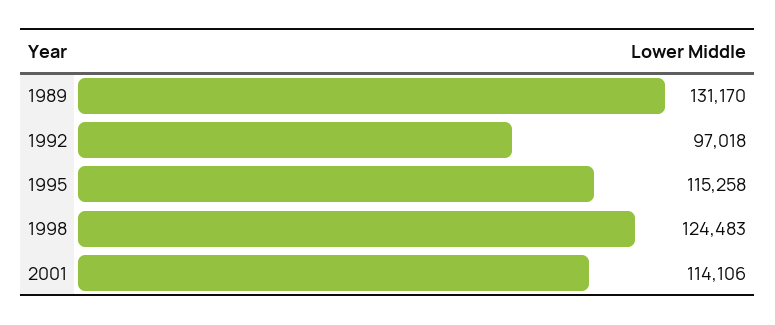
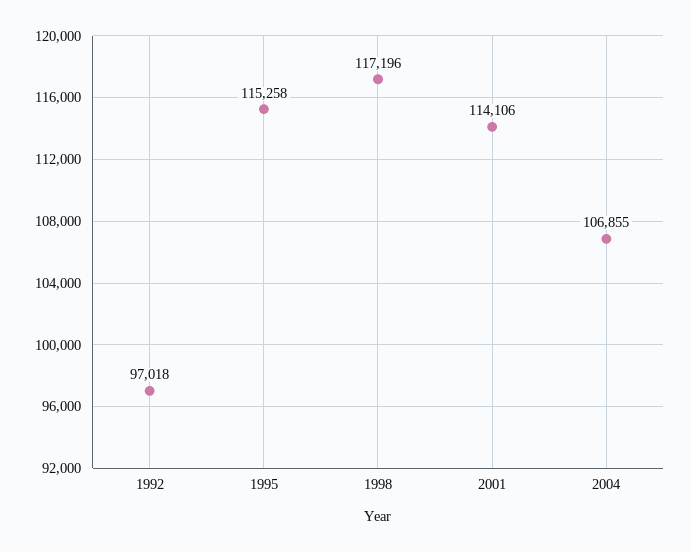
1989: 131170 -> none
1998: 124483 -> 117196
2004: none -> 106855

